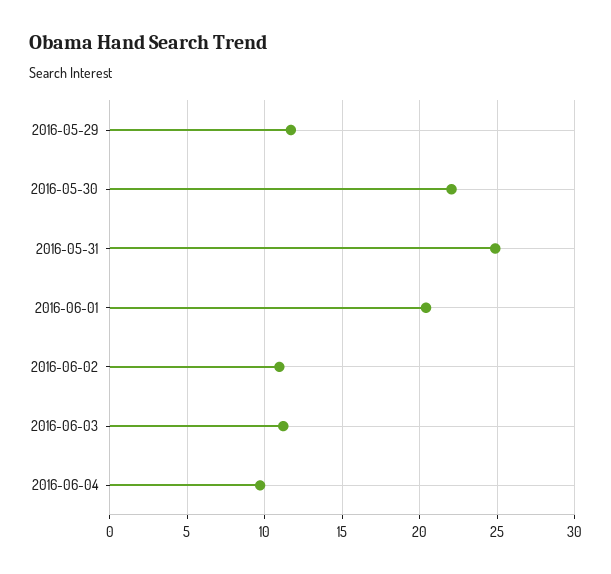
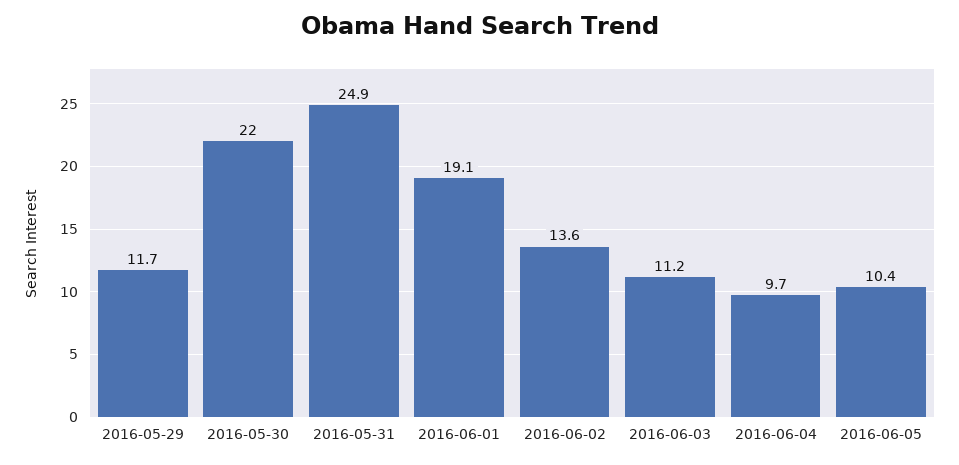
2016-06-01: 20.5 -> 19.1
2016-06-02: 11 -> 13.6
2016-06-05: none -> 10.4

